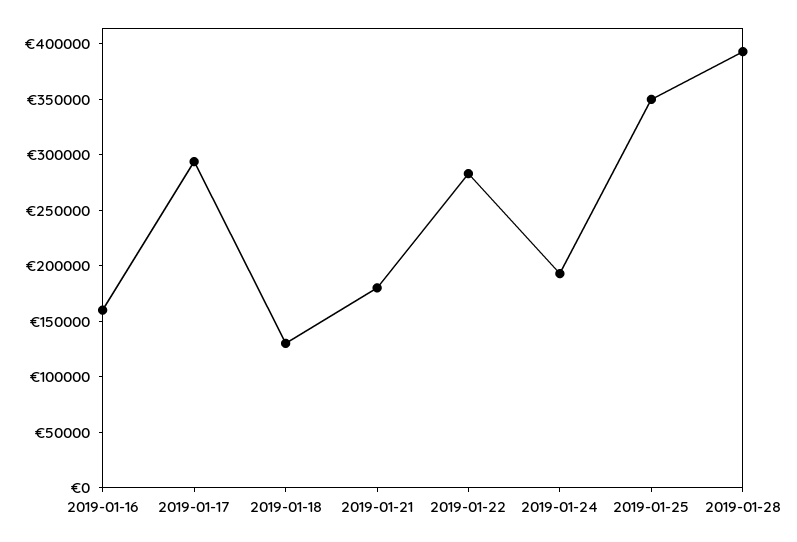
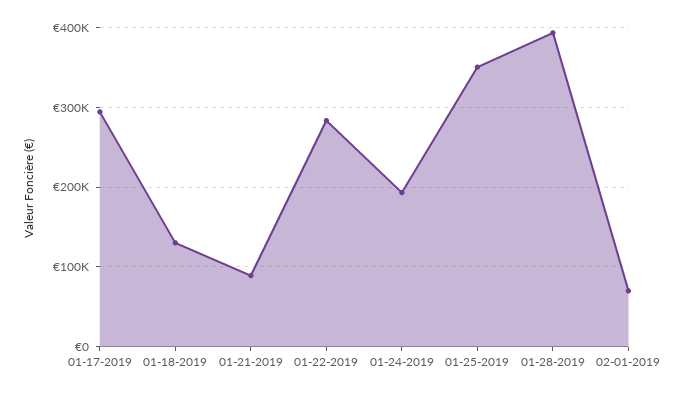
2019-01-16: 160000 -> none
2019-01-21: 180000 -> 90000
02-01-2019: none -> 70000

